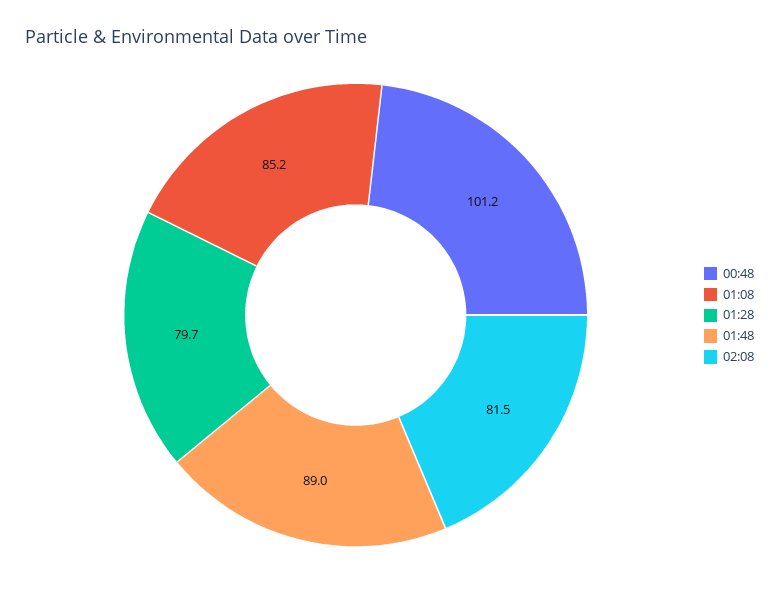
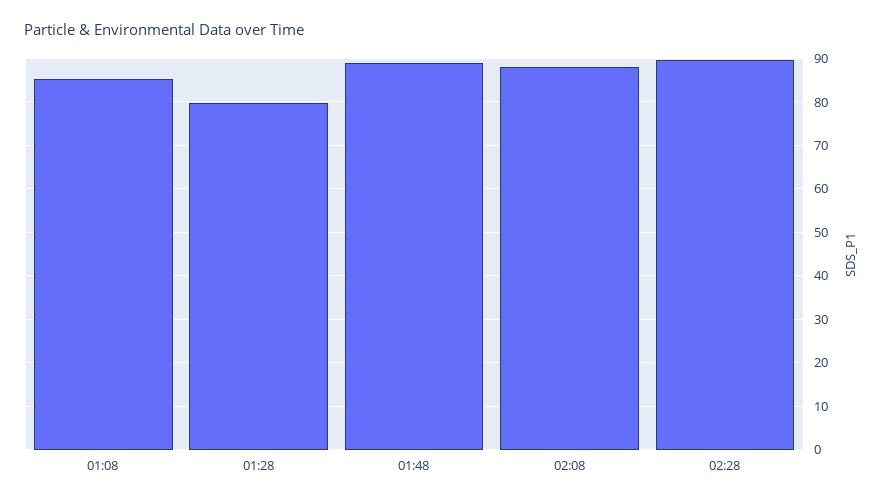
00:48: 101.2 -> none
02:08: 81.5 -> 88
02:28: none -> 90

